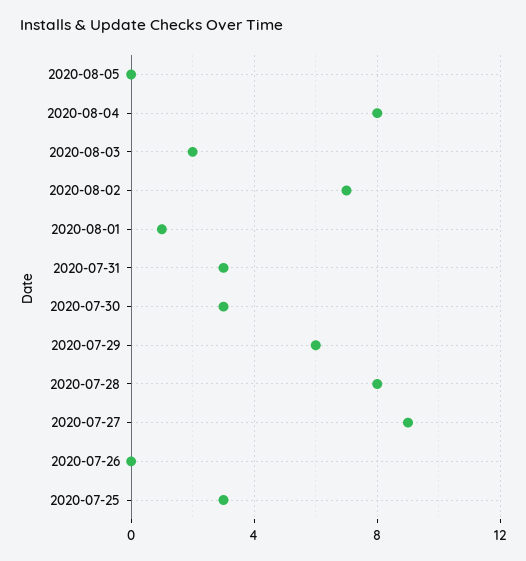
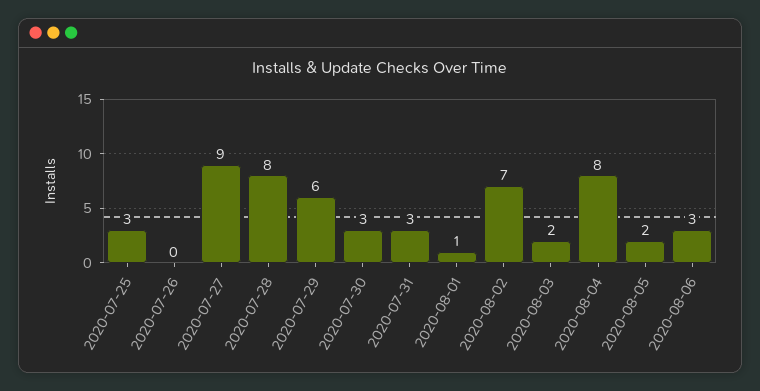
2020-08-05: 0 -> 2
2020-08-06: none -> 3

